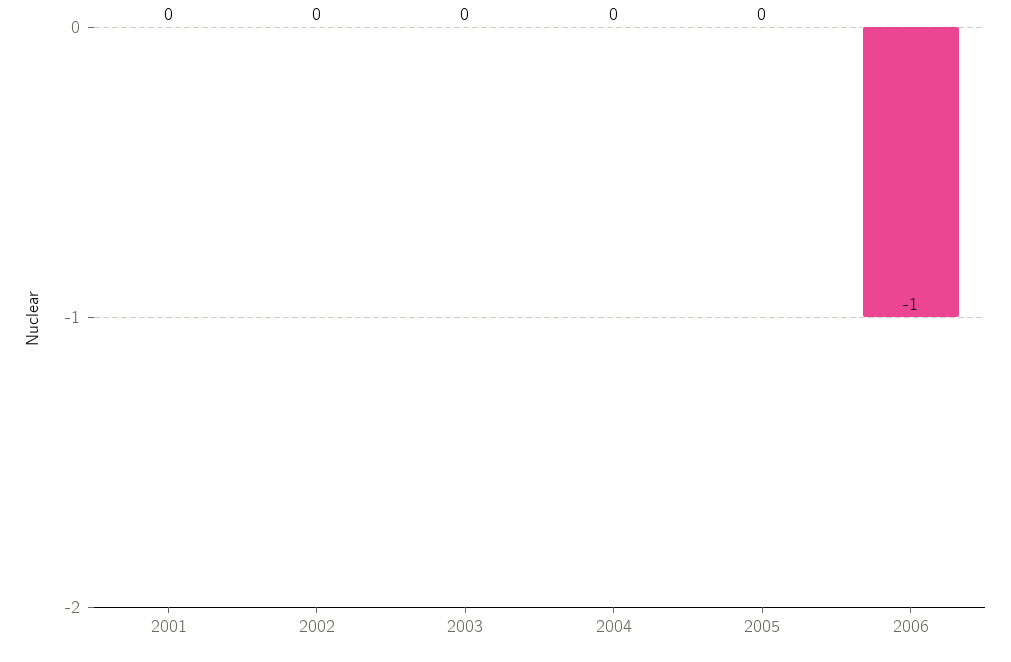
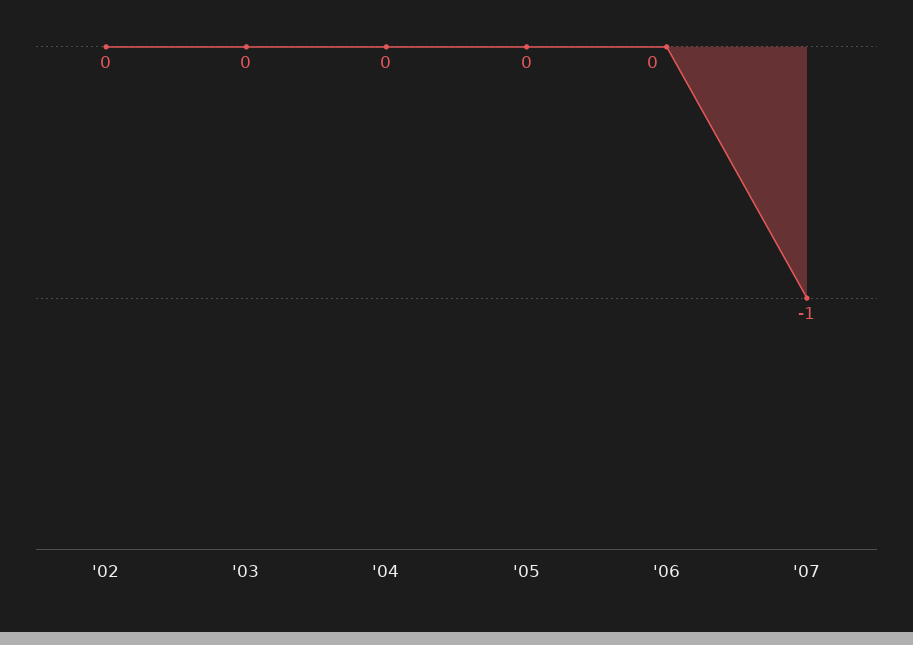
2001: 0 -> none
2006: -1 -> 0
'07: none -> -1

